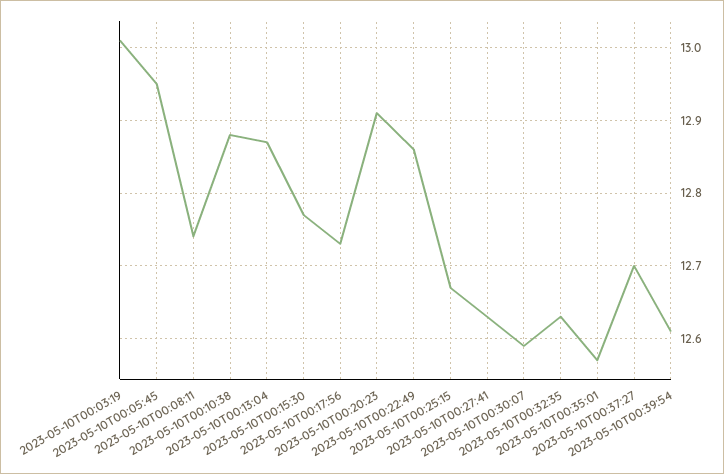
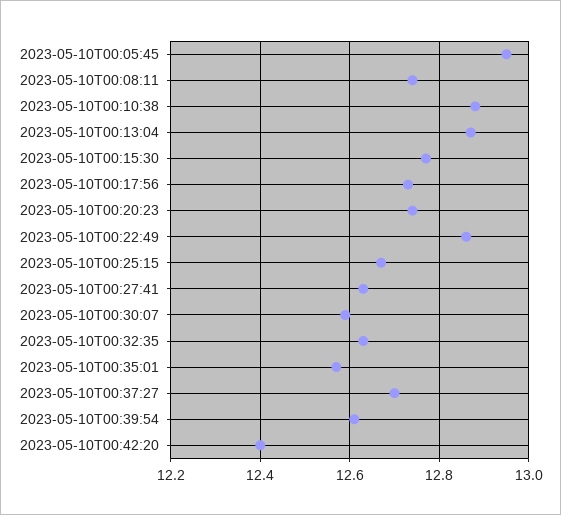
2023-05-10T00:03:19: 13.01 -> none
2023-05-10T00:20:23: 12.91 -> 12.75
2023-05-10T00:42:20: none -> 12.4

